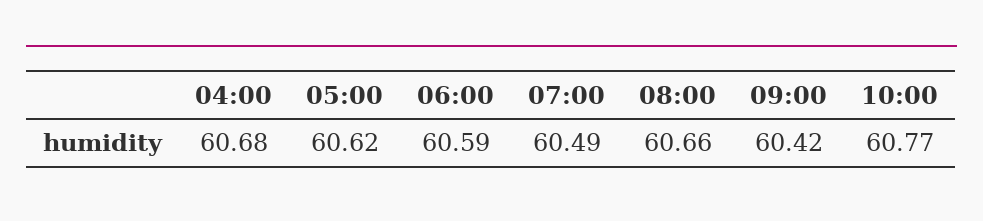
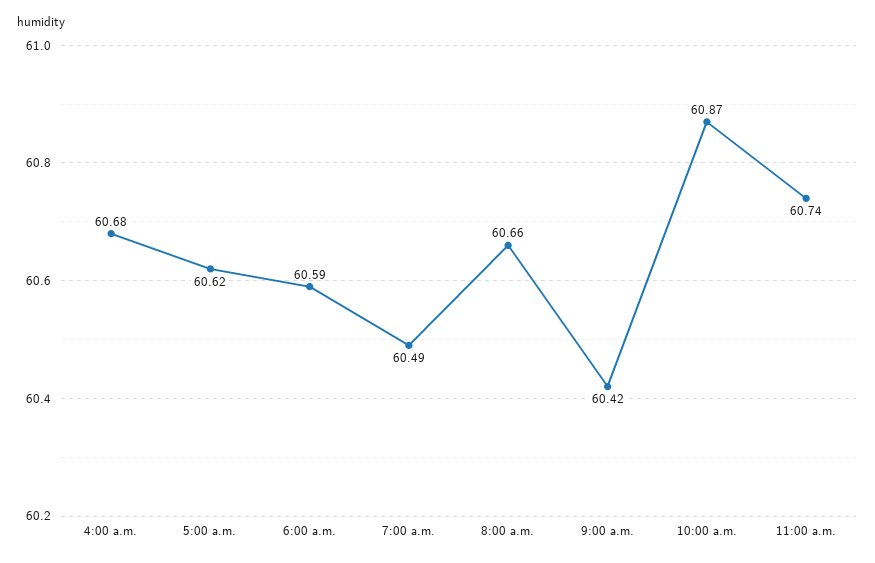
10:00: 60.77 -> 60.87
11:00 a.m.: none -> 60.74

